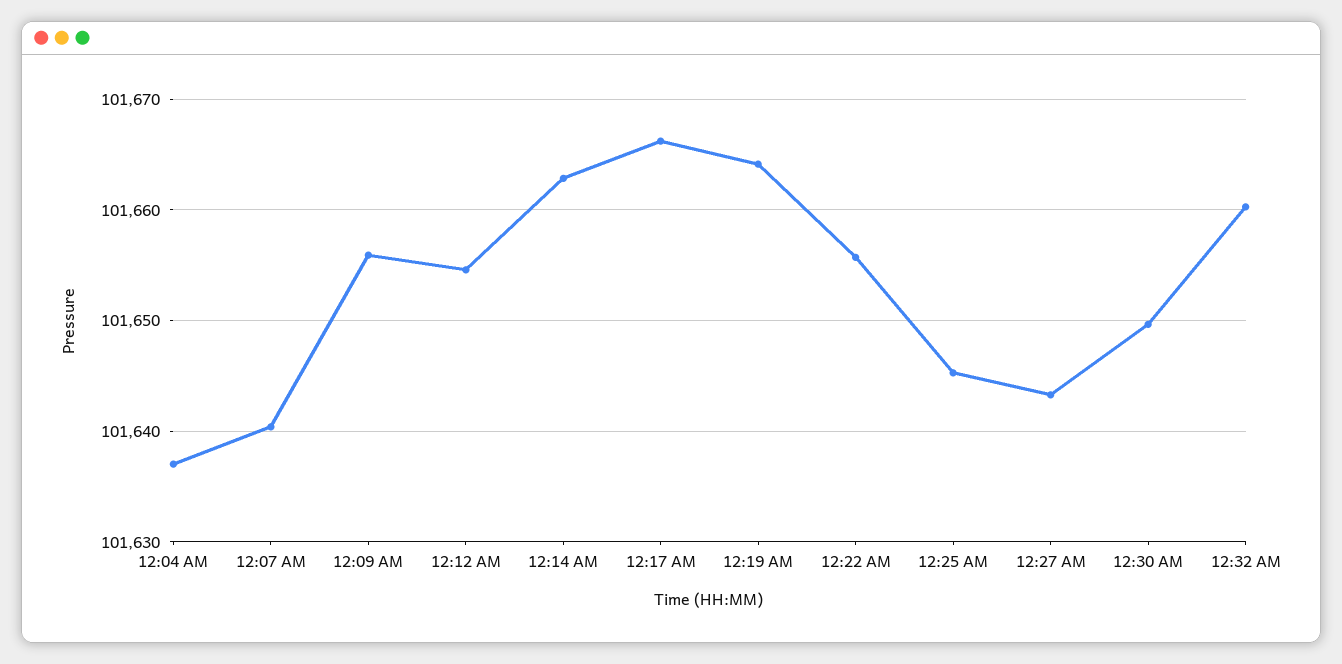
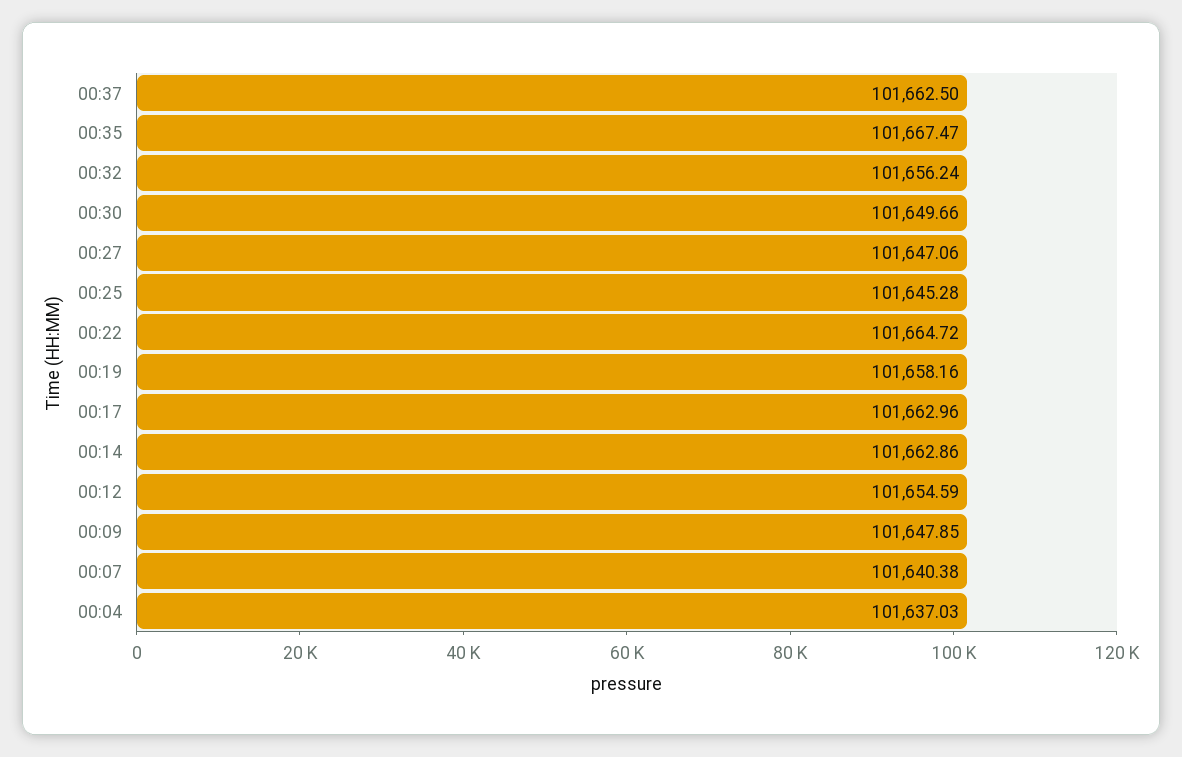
12:09 AM: 101656 -> 101647.85
12:17 AM: 101666 -> 101662.96
12:19 AM: 101664 -> 101658.16
12:22 AM: 101656 -> 101664.72
12:27 AM: 101643 -> 101647.06
12:32 AM: 101660 -> 101656.24
00:37: none -> 101662.5
00:35: none -> 101667.47

